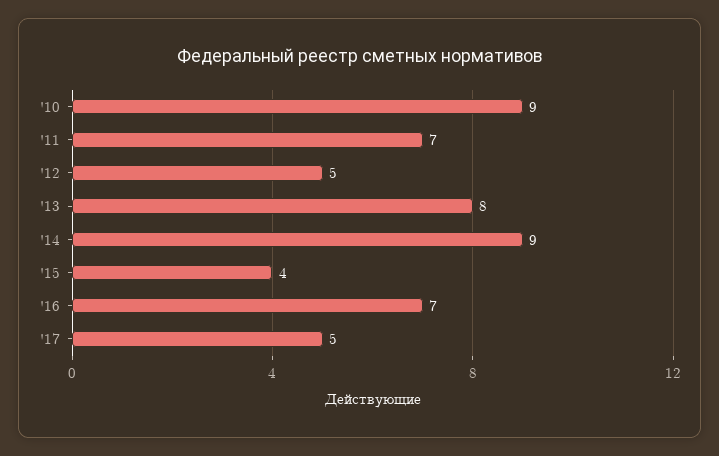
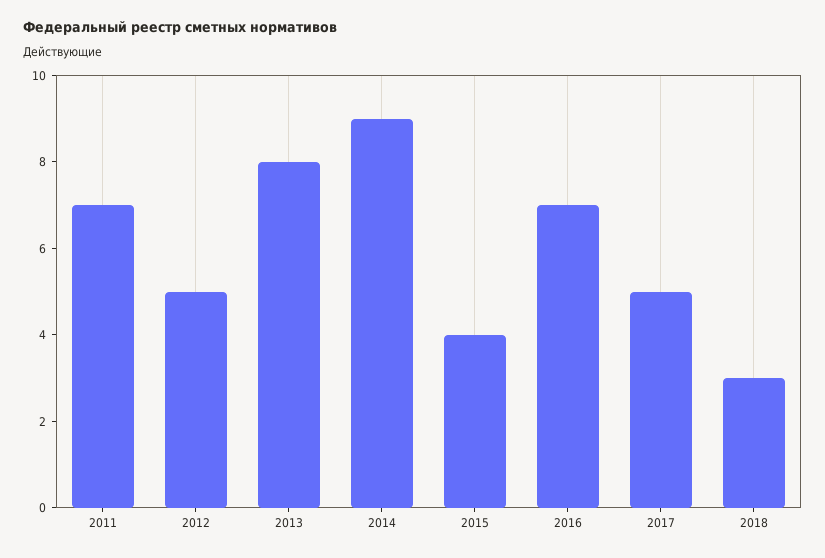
'10: 9 -> none
2018: none -> 3

